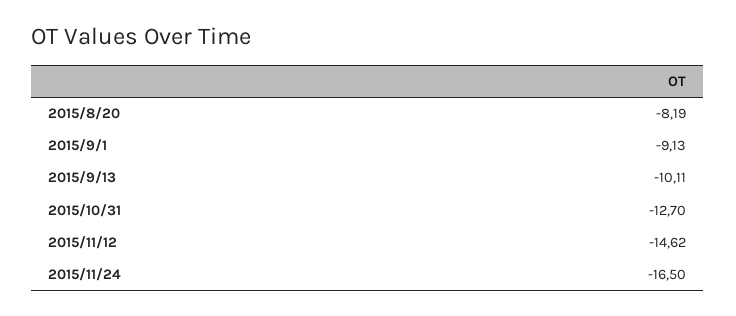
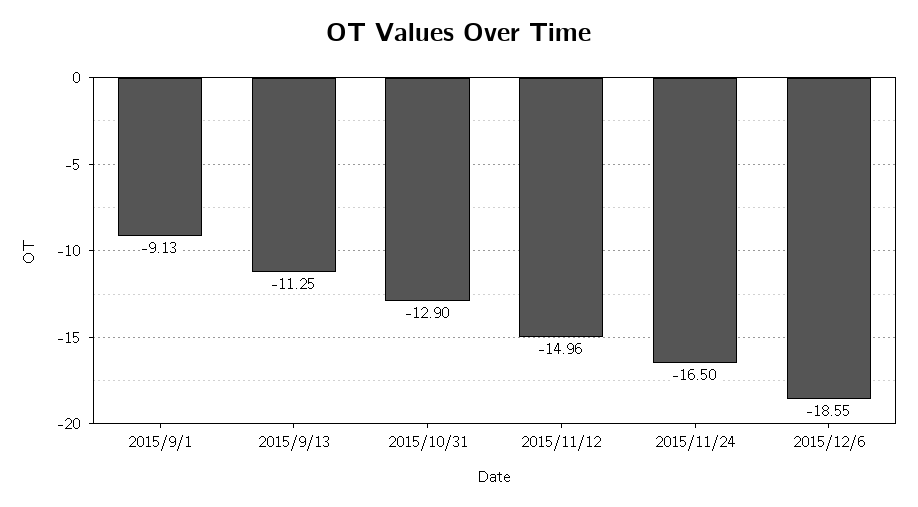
2015/8/20: -8.19 -> none
2015/9/13: -10.11 -> -11.25
2015/10/31: -12.7 -> -12.9
2015/11/12: -14.62 -> -14.96
2015/12/6: none -> -18.55

